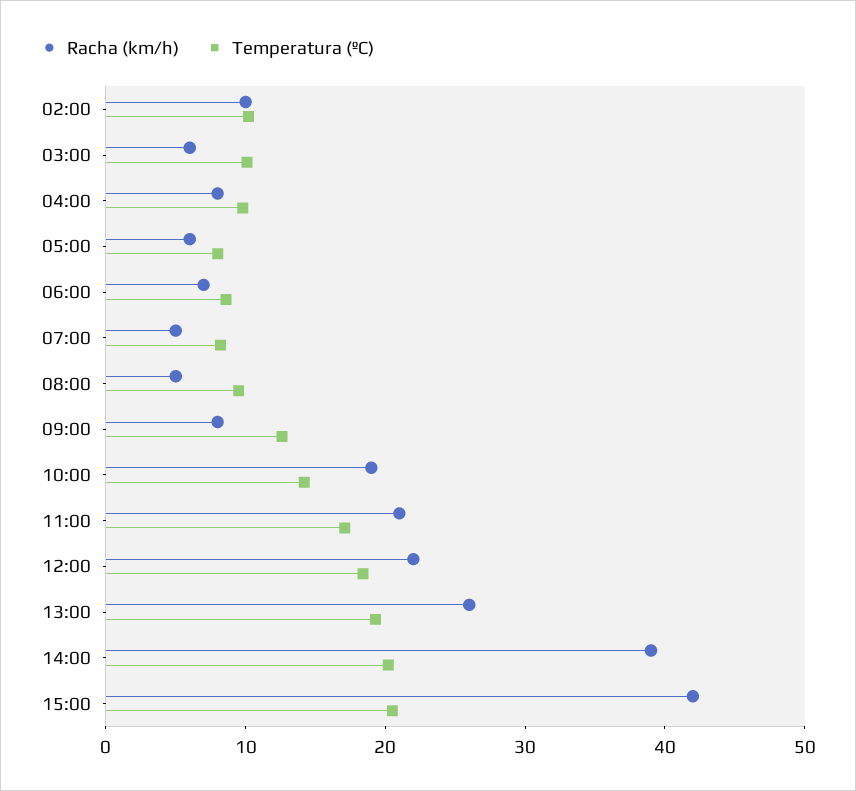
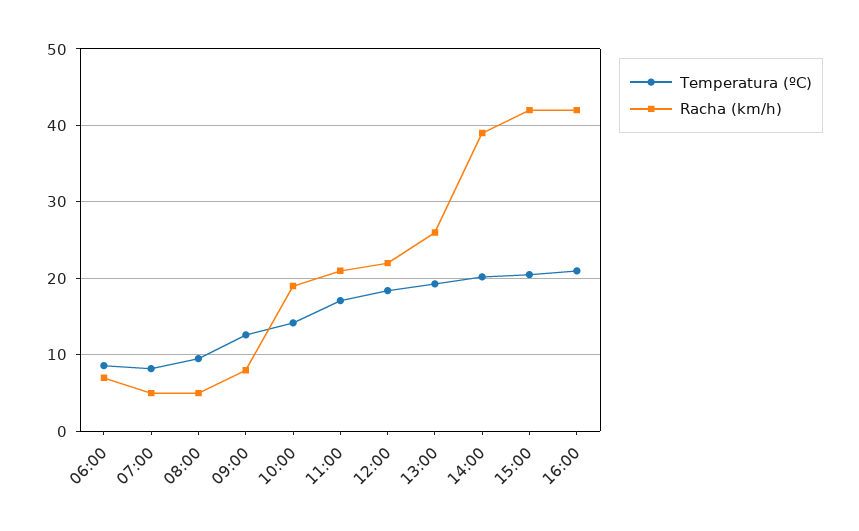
Racha (km/h), 02:00: 10 -> none
Temperatura (ºC), 02:00: 10 -> none
Racha (km/h), 03:00: 6 -> none
Temperatura (ºC), 03:00: 10 -> none
Racha (km/h), 04:00: 8 -> none
Temperatura (ºC), 04:00: 10 -> none
Racha (km/h), 05:00: 6 -> none
Temperatura (ºC), 05:00: 8 -> none
Temperatura (ºC), 16:00: none -> 21
Racha (km/h), 16:00: none -> 42

